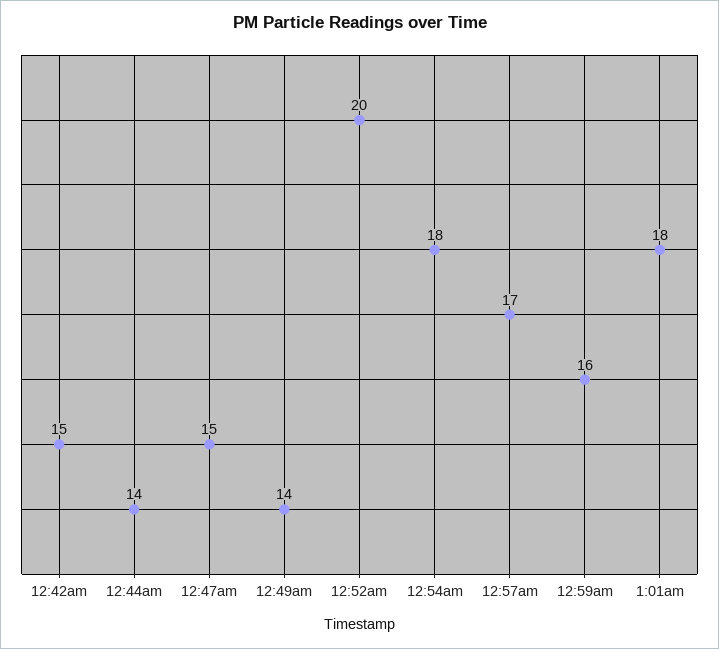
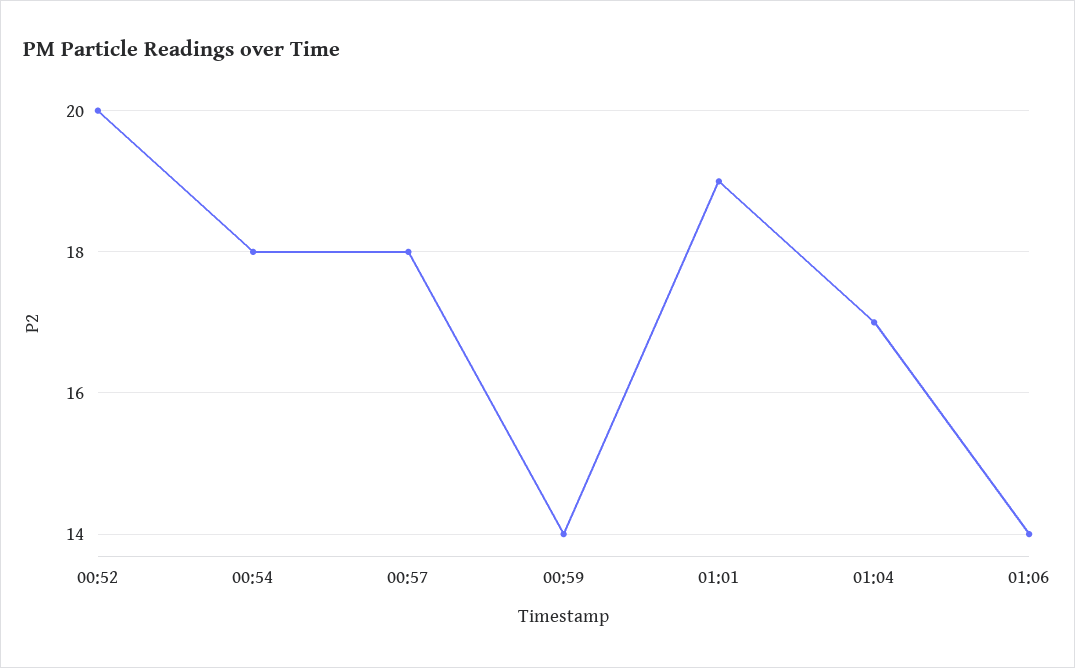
12:42am: 15 -> none
12:44am: 14 -> none
12:47am: 15 -> none
12:49am: 14 -> none
12:57am: 17 -> 18
12:59am: 16 -> 14
1:01am: 18 -> 19
01:04: none -> 17
01:06: none -> 14

